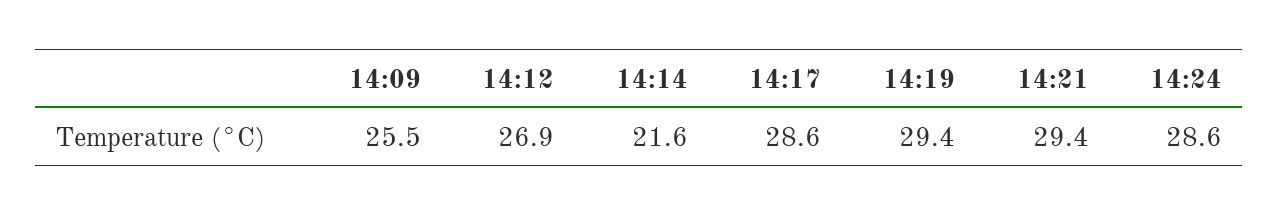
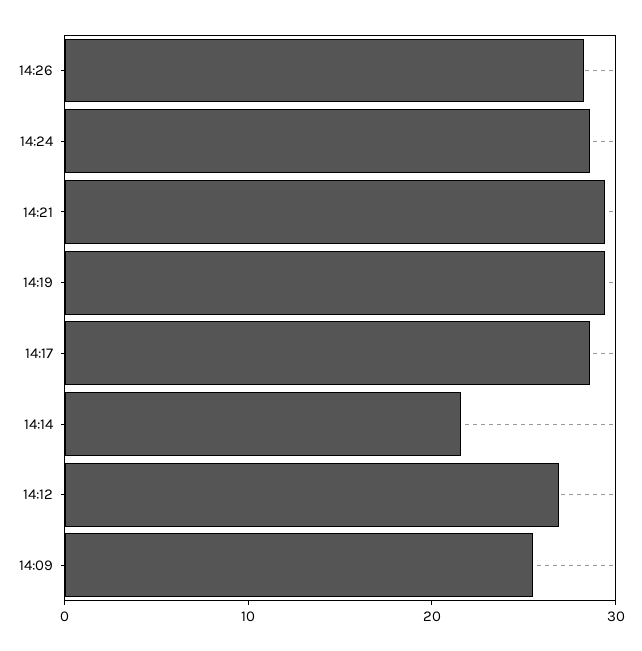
14:26: none -> 28

